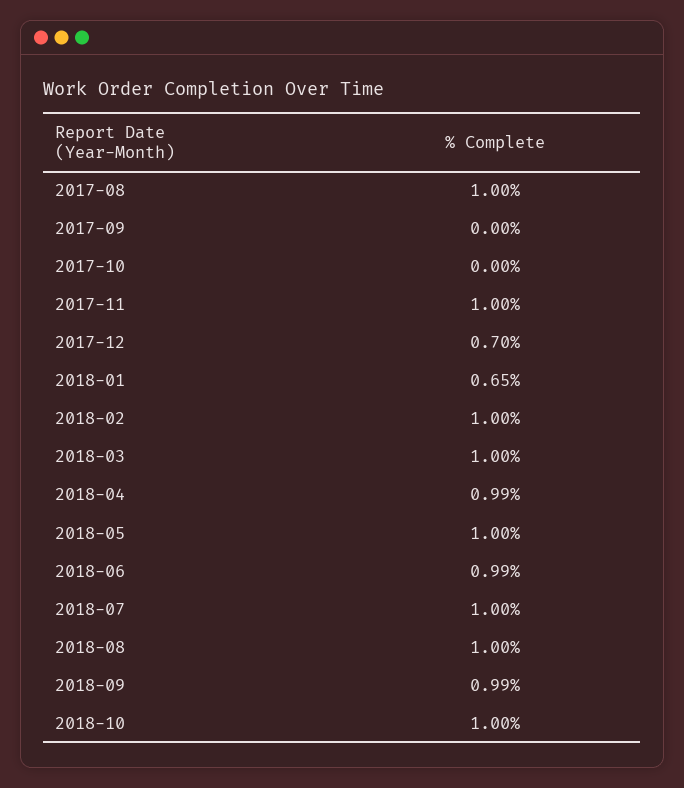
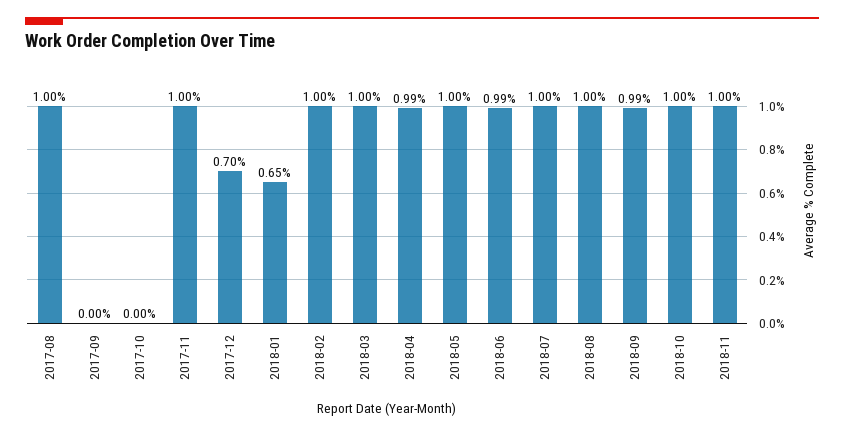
2018-11: none -> 1

